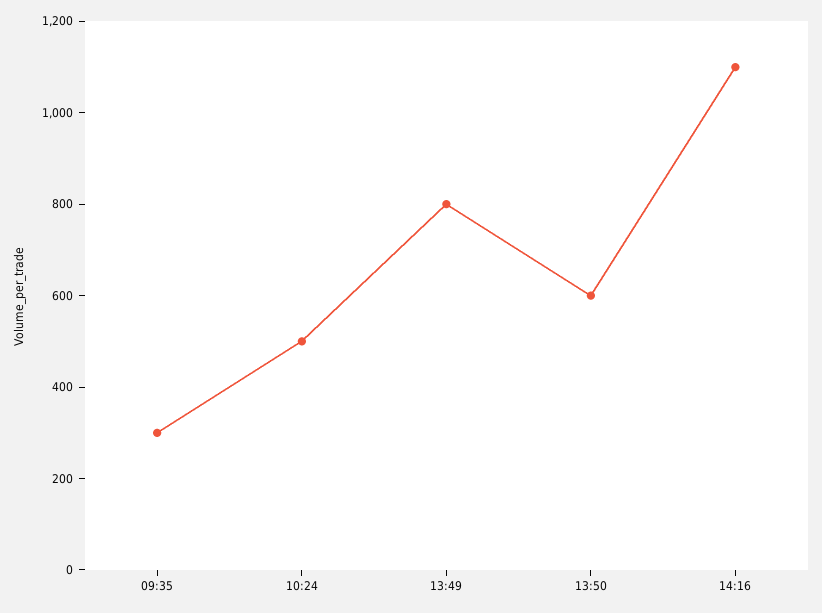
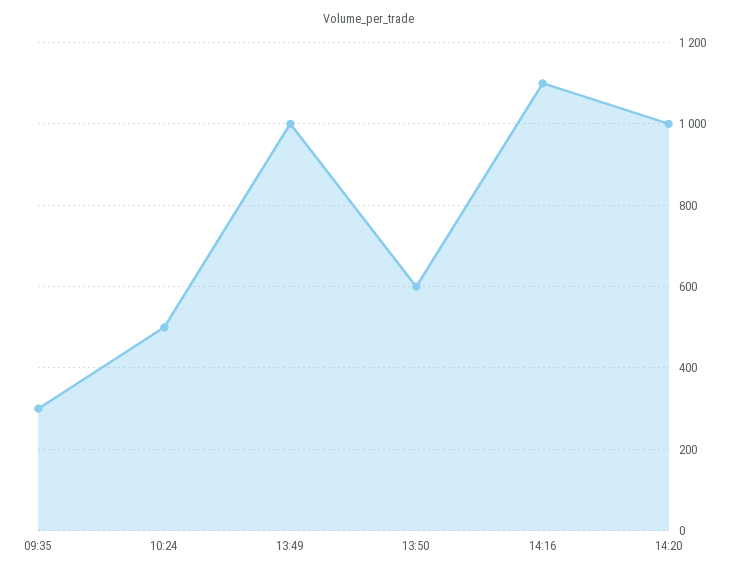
13:49: 800 -> 1000
14:20: none -> 1000

